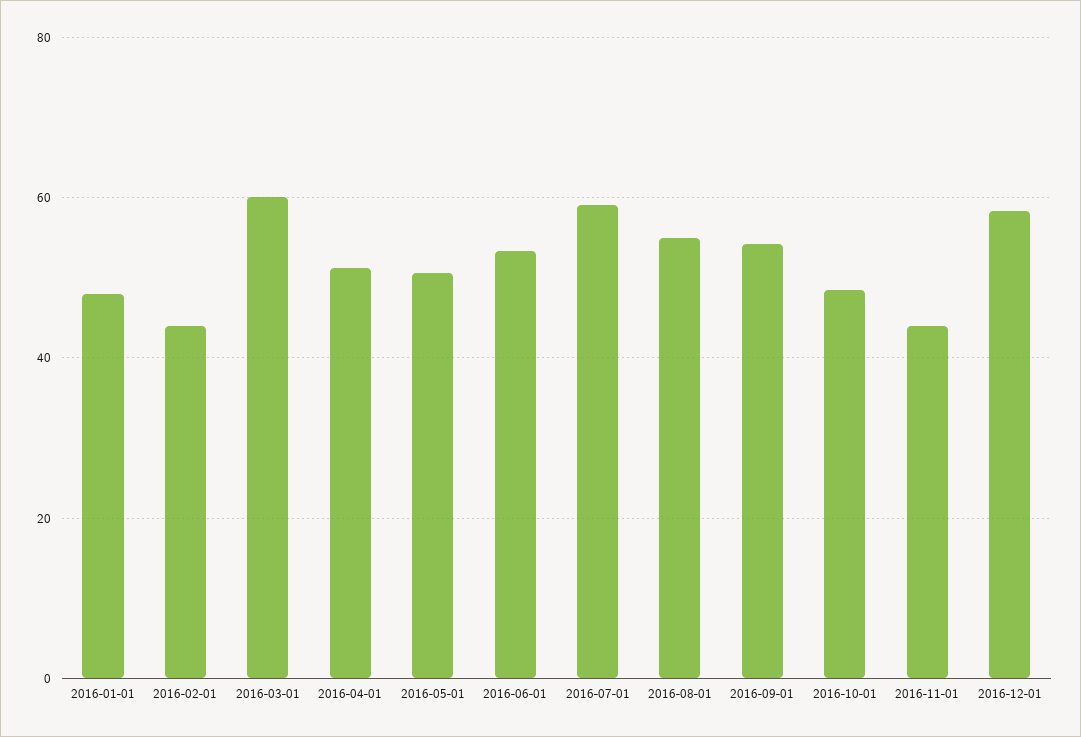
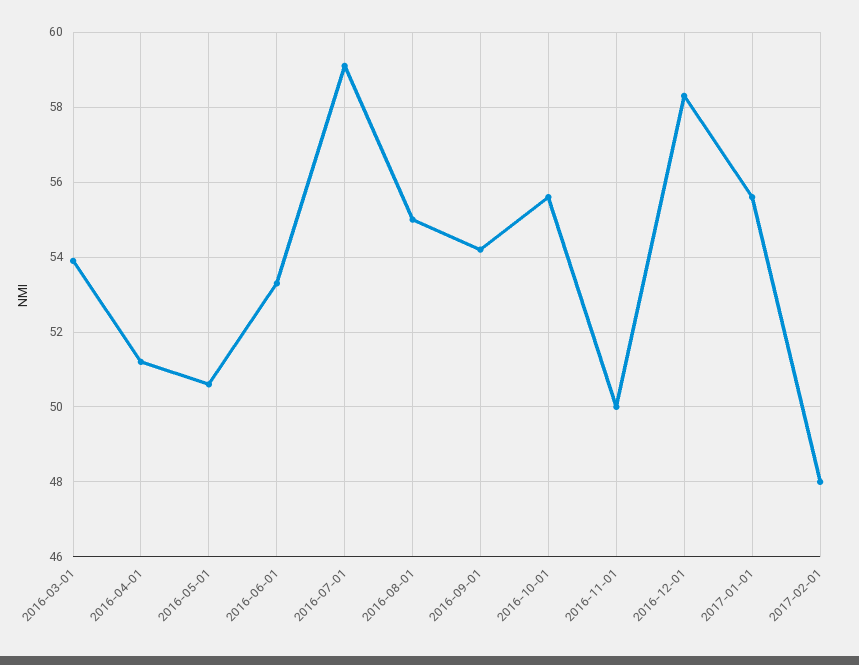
2016-01-01: 48 -> none
2016-02-01: 44 -> none
2016-03-01: 60 -> 54
2016-10-01: 48 -> 55.5
2016-11-01: 44 -> 50
2017-01-01: none -> 55.5
2017-02-01: none -> 48

